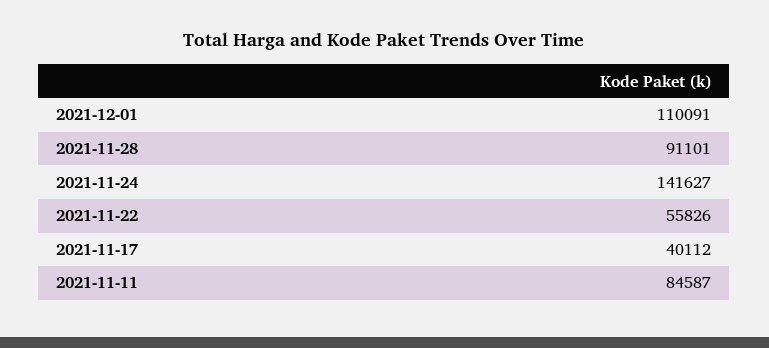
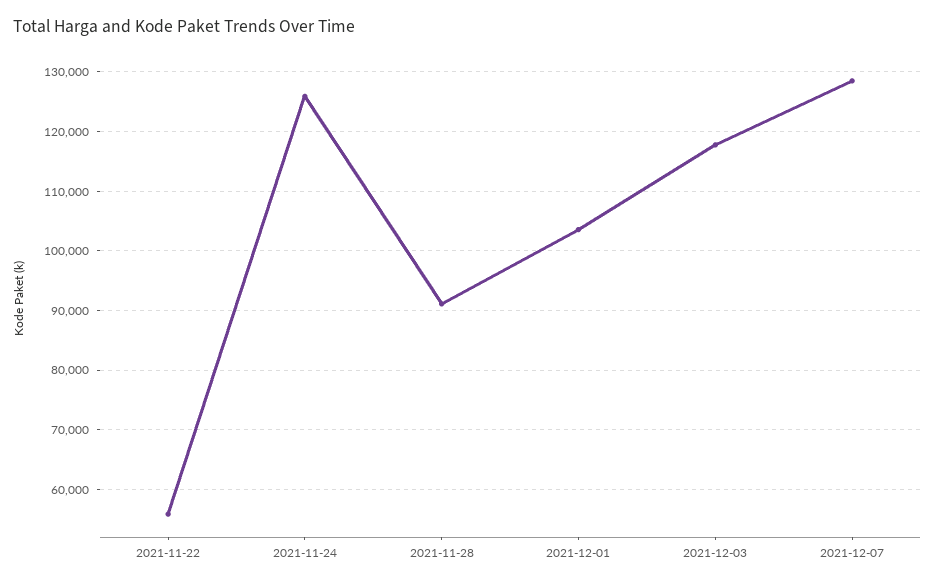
2021-12-01: 110091 -> 104000
2021-11-24: 141627 -> 126000
2021-11-17: 40112 -> none
2021-11-11: 84587 -> none
2021-12-03: none -> 118000
2021-12-07: none -> 128000

